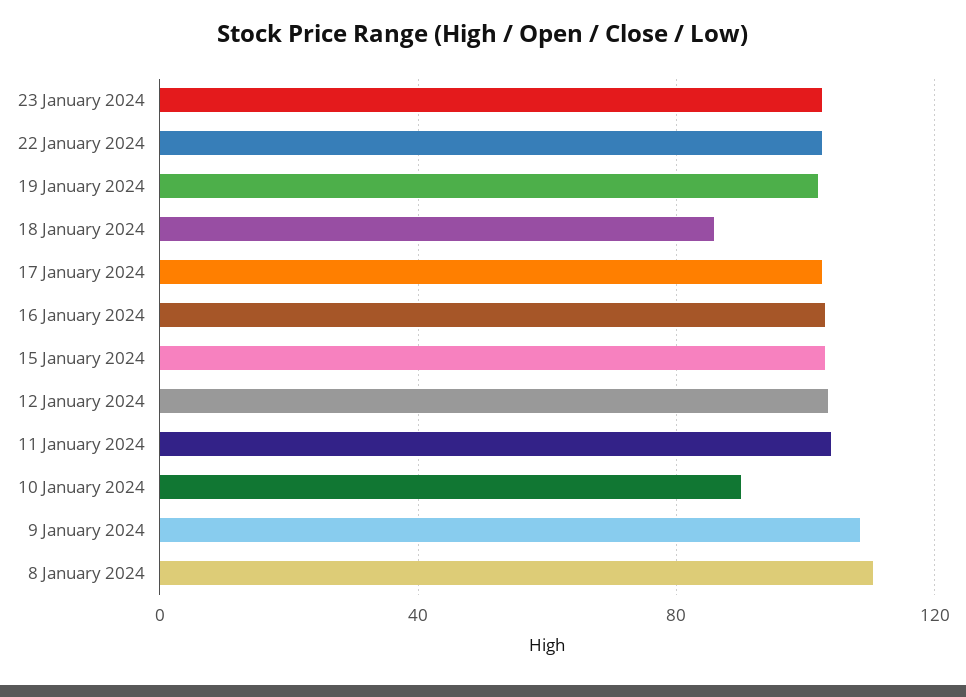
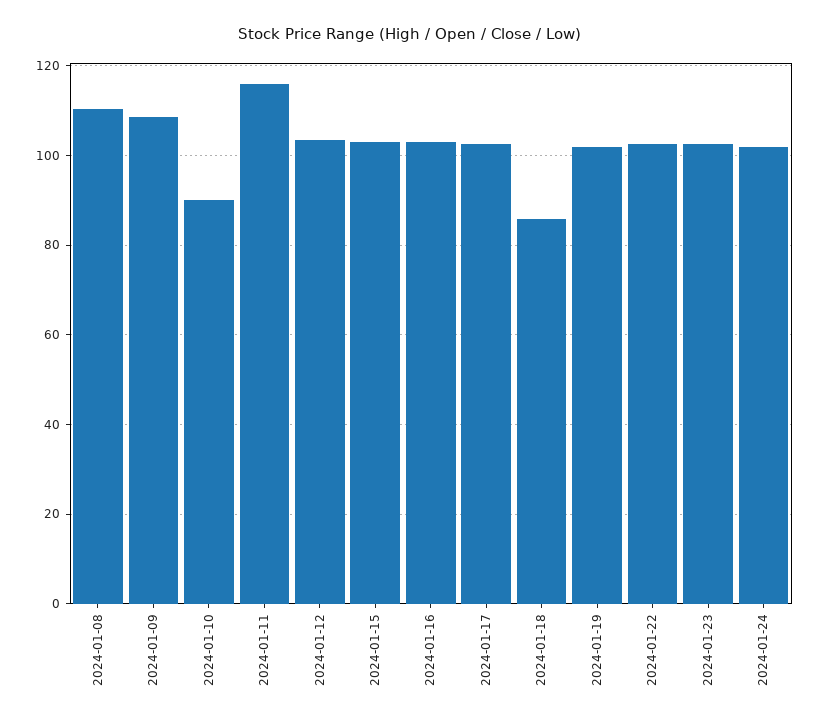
11 January 2024: 105 -> 116
2024-01-24: none -> 102

